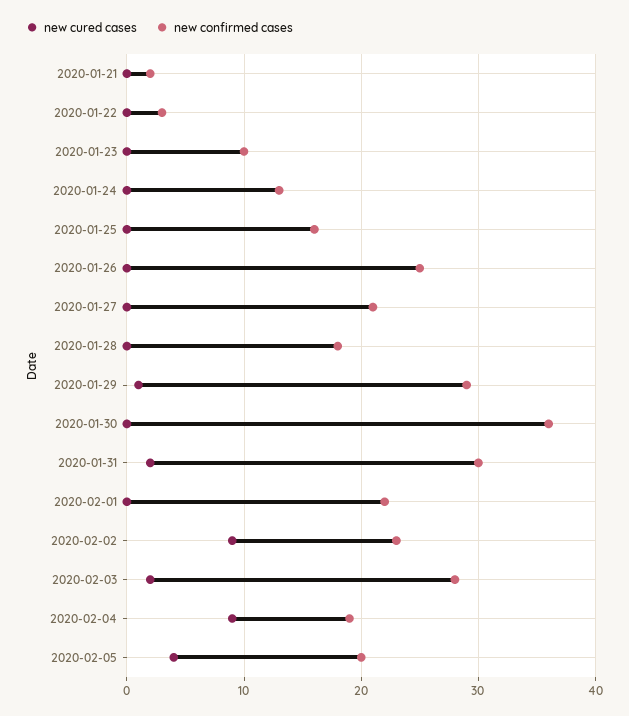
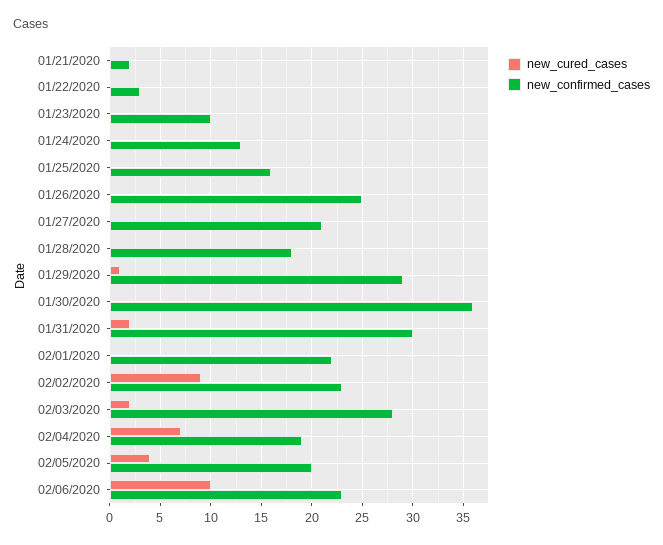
new cured cases, 2020-02-04: 9 -> 7
new cured cases, 02/06/2020: none -> 10
new confirmed cases, 02/06/2020: none -> 23

